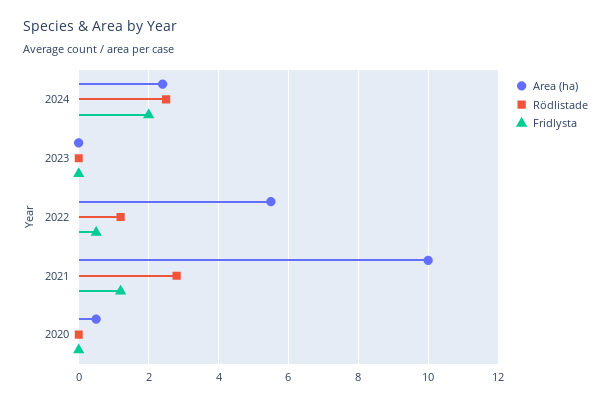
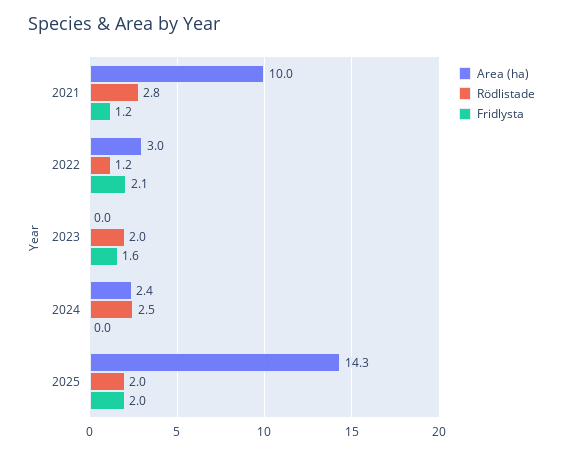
Fridlysta, 2024: 2 -> 0
Rödlistade, 2023: 0 -> 2
Fridlysta, 2023: 0 -> 1.6
Area (ha), 2022: 5.5 -> 3
Fridlysta, 2022: 0.5 -> 2.1
Area (ha), 2020: 0.5 -> none
Rödlistade, 2020: 0 -> none
Fridlysta, 2020: 0 -> none
Area (ha), 2025: none -> 14.3
Rödlistade, 2025: none -> 2
Fridlysta, 2025: none -> 2

